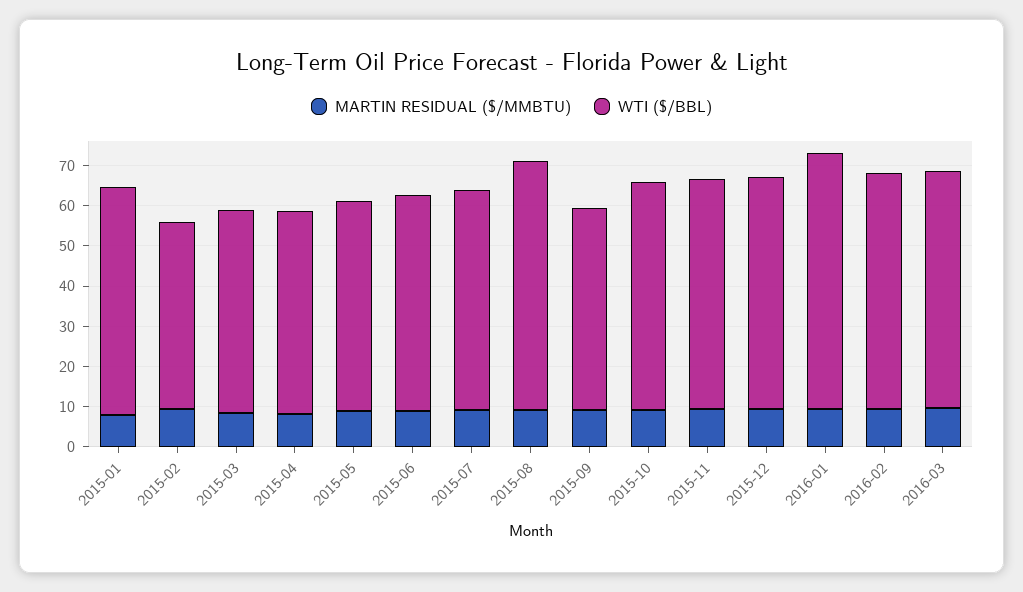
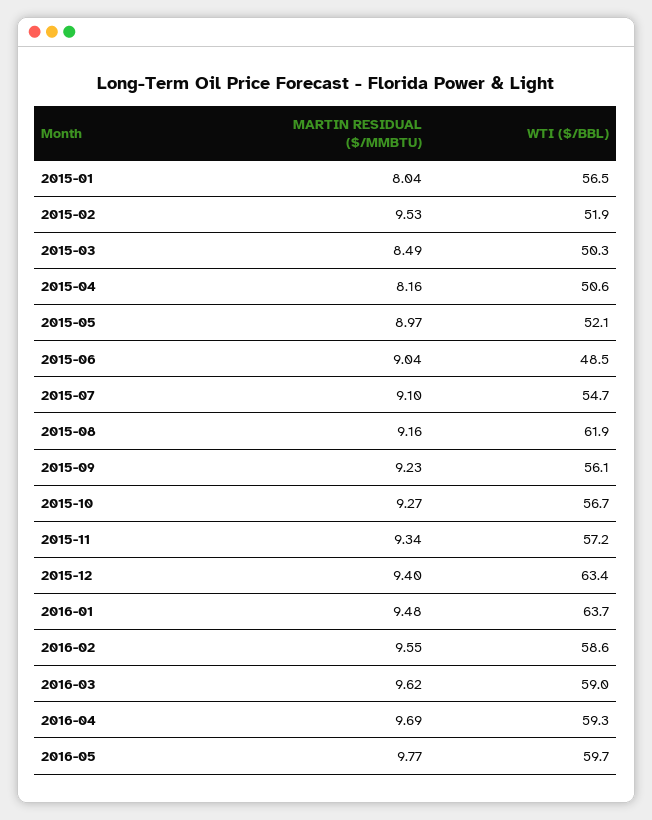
WTI ($/BBL), 2015-02: 46 -> 51.9
WTI ($/BBL), 2015-06: 54 -> 48.5
WTI ($/BBL), 2015-09: 50 -> 56.1
WTI ($/BBL), 2015-12: 58 -> 63.4
MARTIN RESIDUAL ($/MMBTU), 2016-04: none -> 9.69
WTI ($/BBL), 2016-04: none -> 59.3
MARTIN RESIDUAL ($/MMBTU), 2016-05: none -> 9.77
WTI ($/BBL), 2016-05: none -> 59.7

